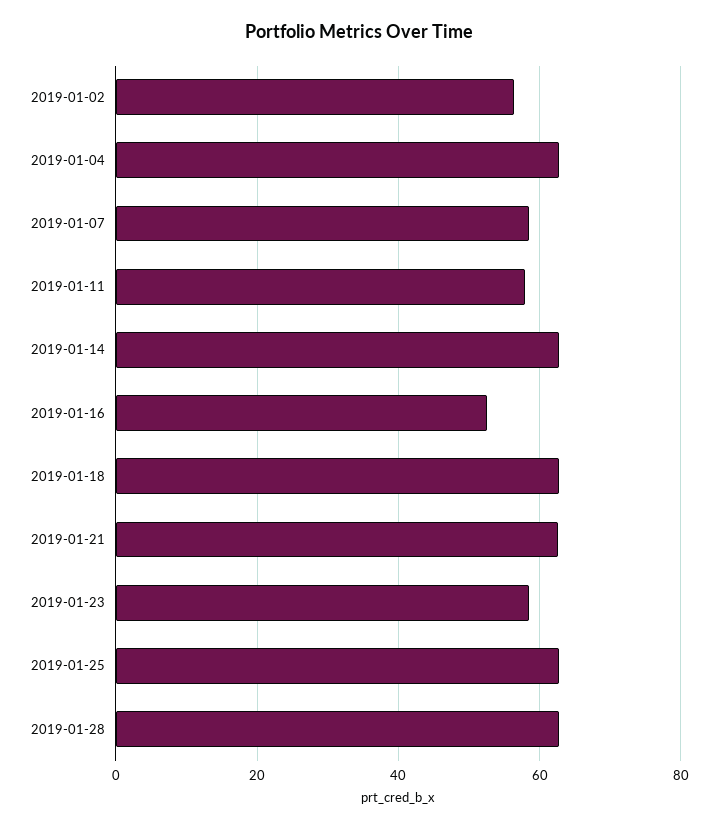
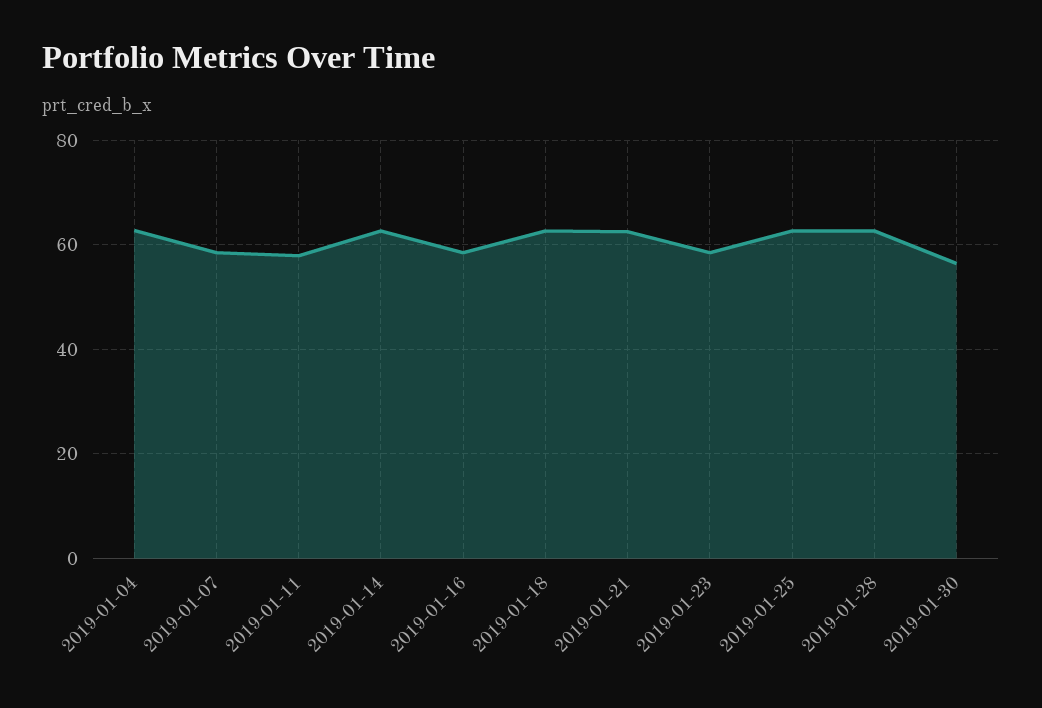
2019-01-02: 56 -> none
2019-01-16: 52 -> 58
2019-01-30: none -> 56

